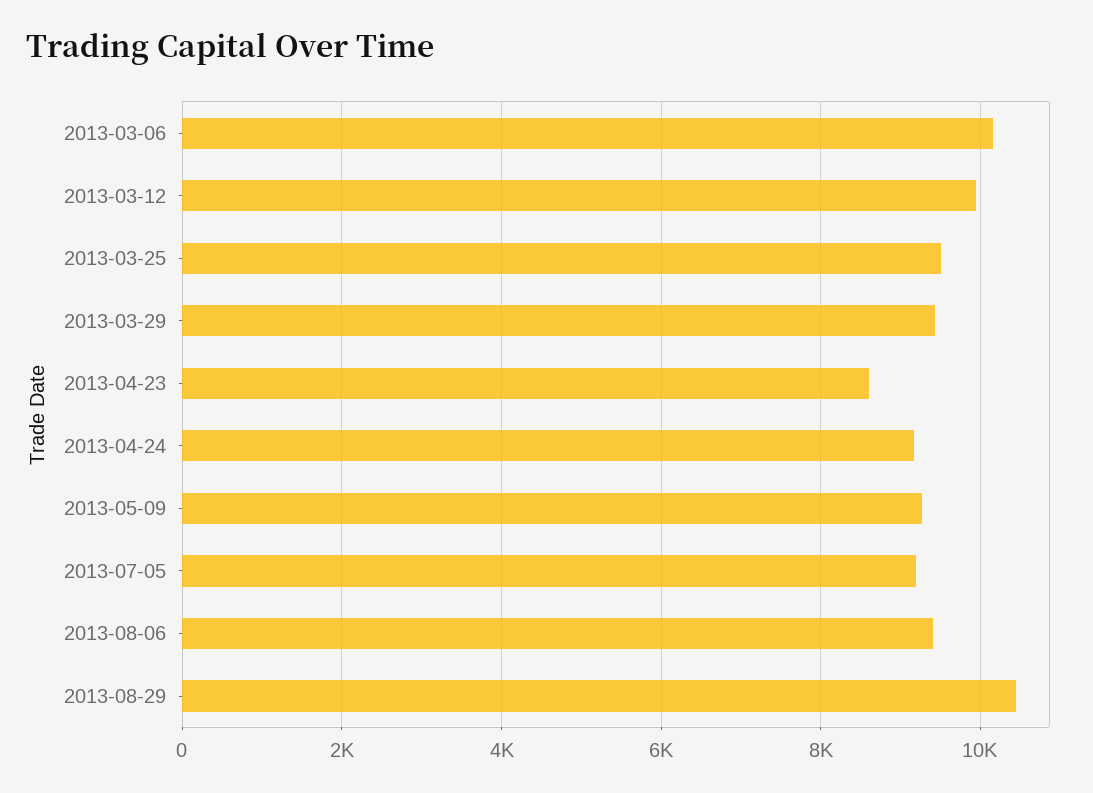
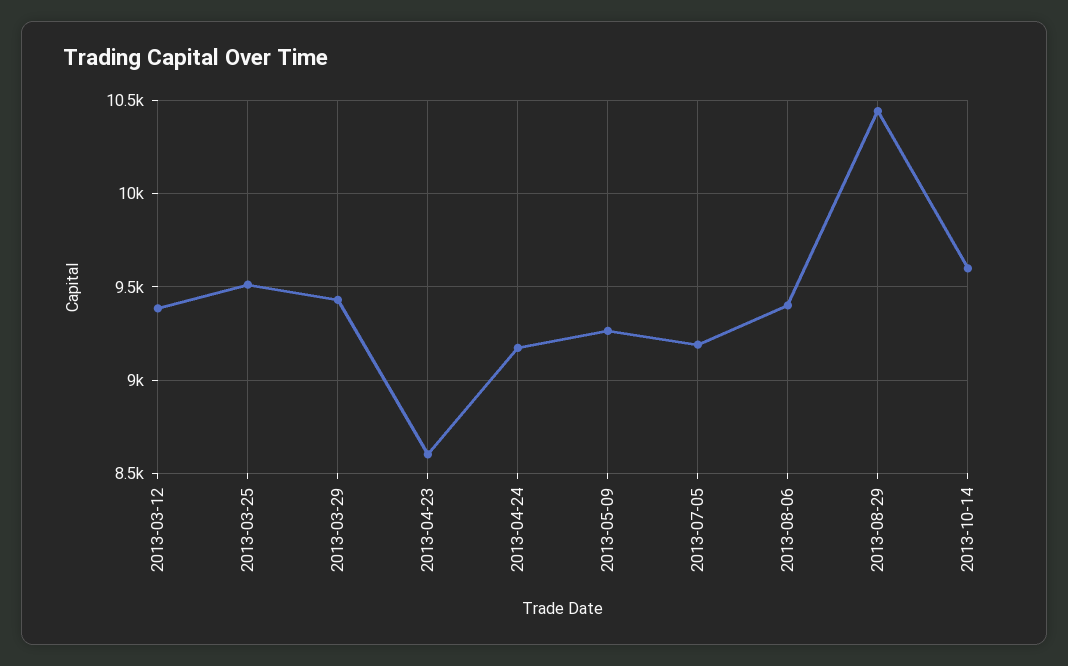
2013-03-06: 10200 -> none
2013-03-12: 10000 -> 9400
2013-10-14: none -> 9600

